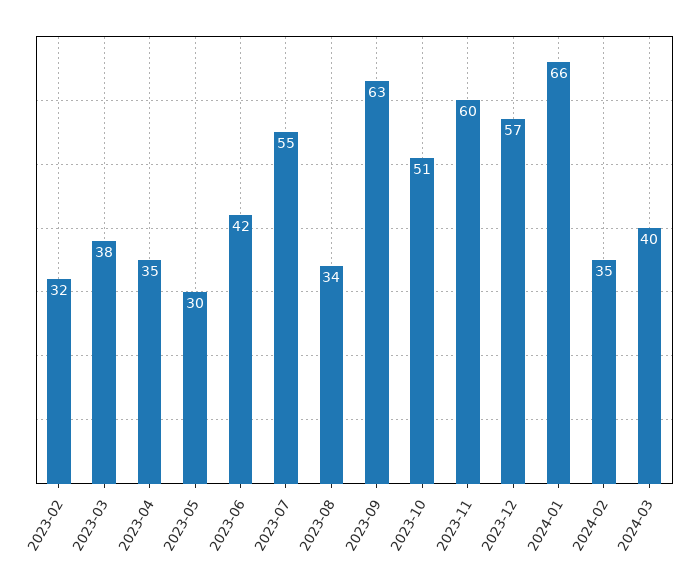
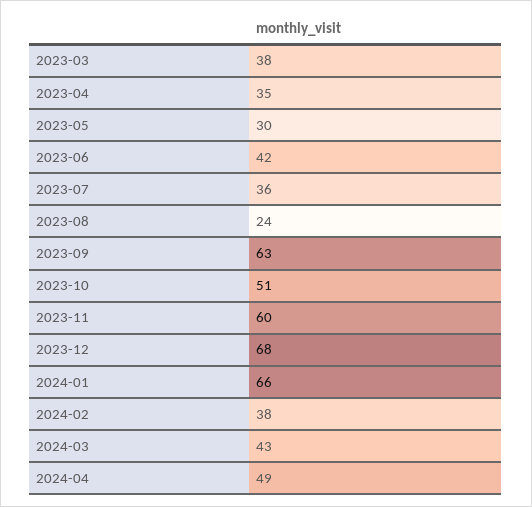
2023-02: 32 -> none
2023-07: 55 -> 36
2023-08: 34 -> 24
2023-12: 57 -> 68
2024-02: 35 -> 38
2024-03: 40 -> 43
2024-04: none -> 49

